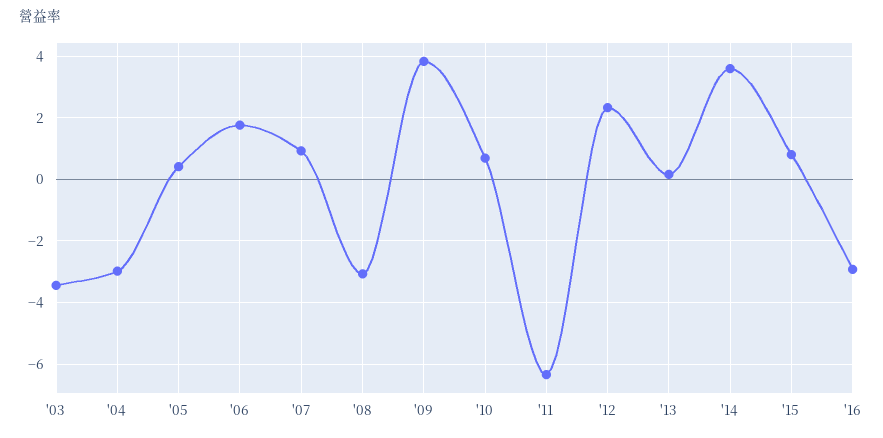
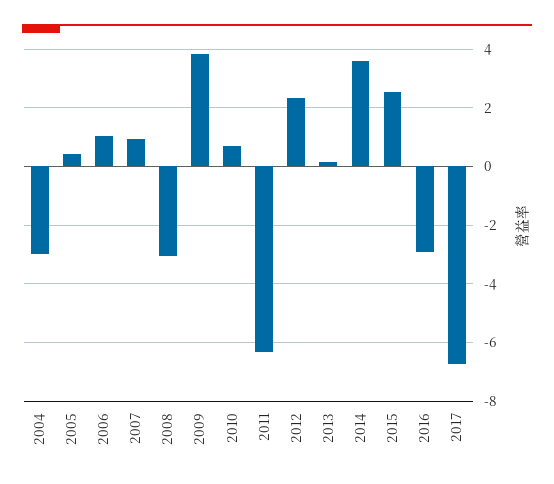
'03: -3.4 -> none
'06: 1.8 -> 1
'15: 0.8 -> 2.5
2017: none -> -6.75

